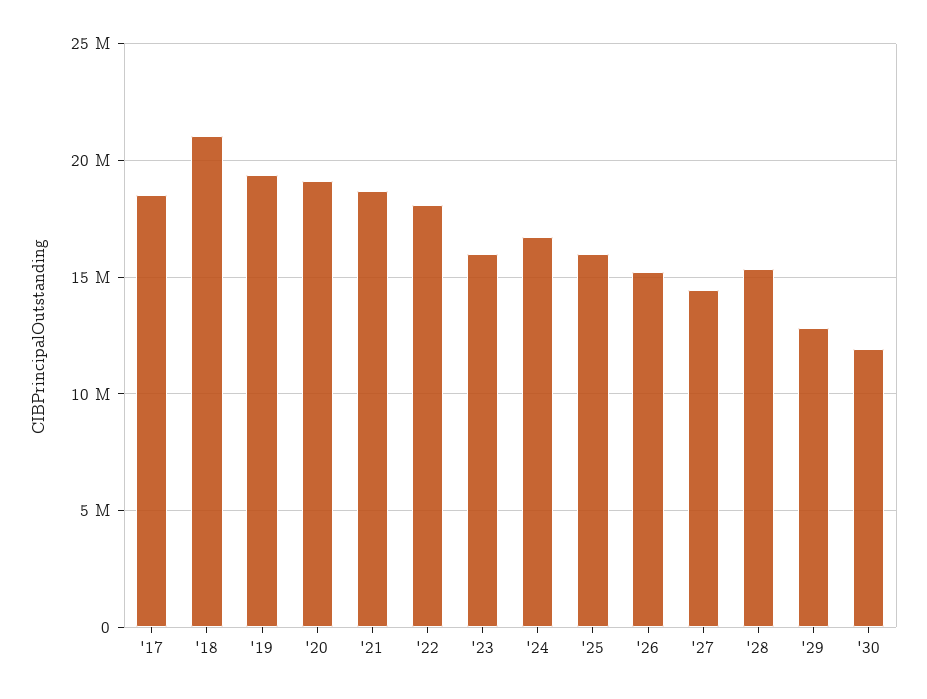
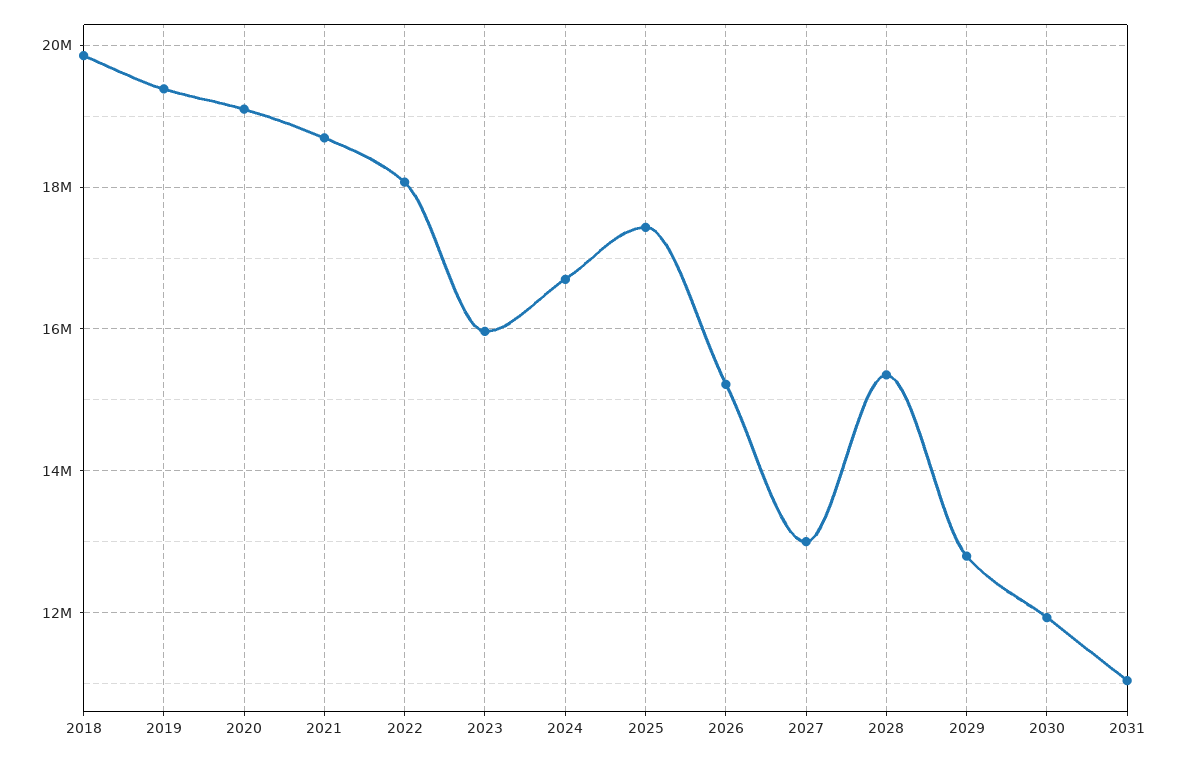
'17: 18500000 -> none
'18: 21000000 -> 19800000
'25: 16000000 -> 17400000
'27: 14500000 -> 13000000
2031: none -> 11000000

